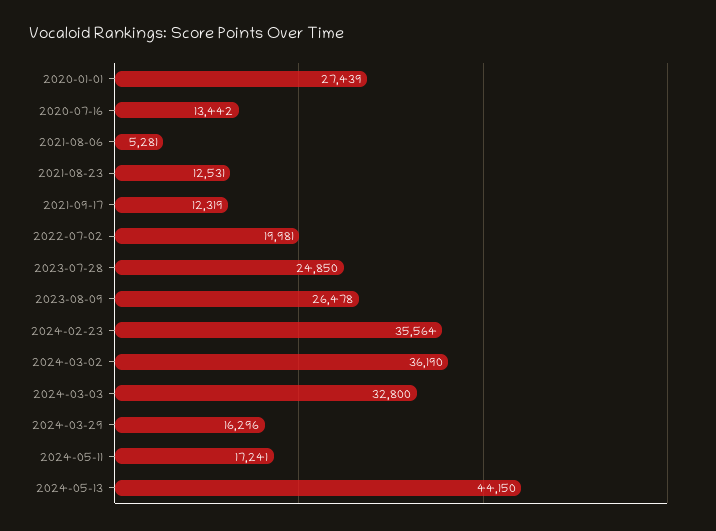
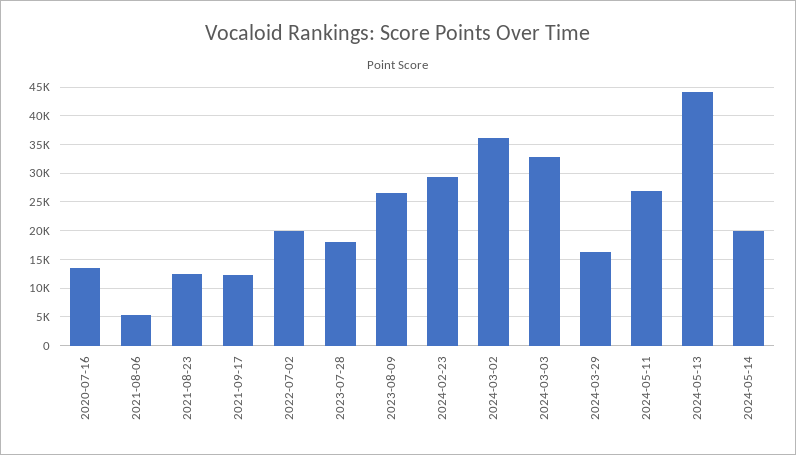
2020-01-01: 27439 -> none
2023-07-28: 24850 -> 17500
2024-02-23: 35564 -> 30000
2024-05-11: 17241 -> 27500
2024-05-14: none -> 20000

